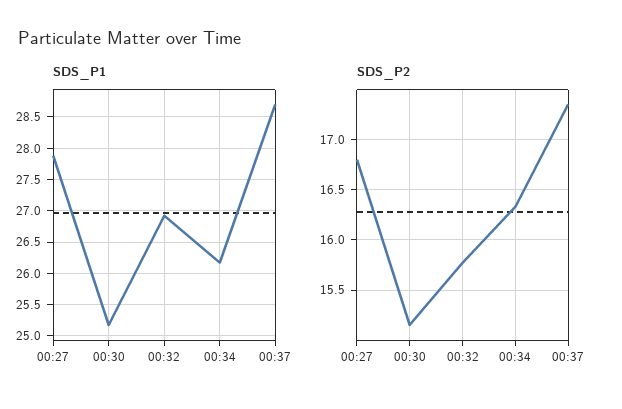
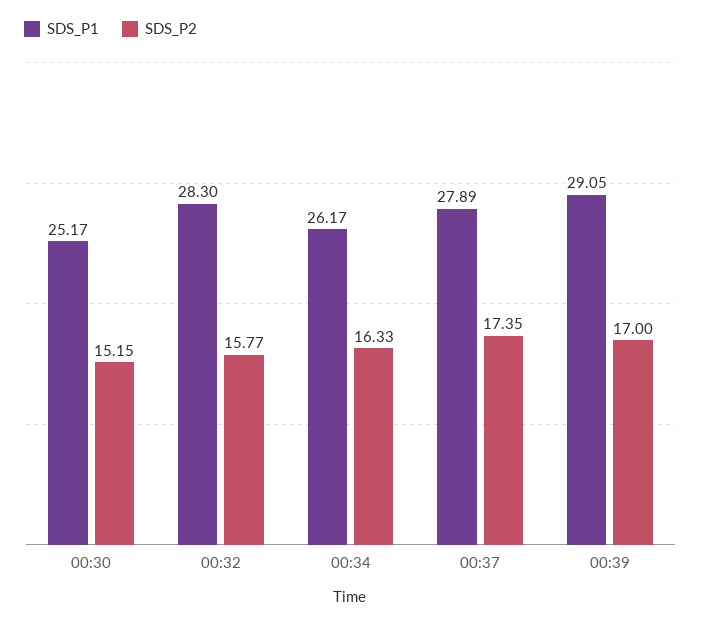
SDS_P1, 00:27: 27.9 -> none
SDS_P1, 00:32: 26.9 -> 28.3
SDS_P1, 00:37: 28.7 -> 27.89
SDS_P2, 00:27: 16.8 -> none
SDS_P1, 00:39: none -> 29.05
SDS_P2, 00:39: none -> 17

